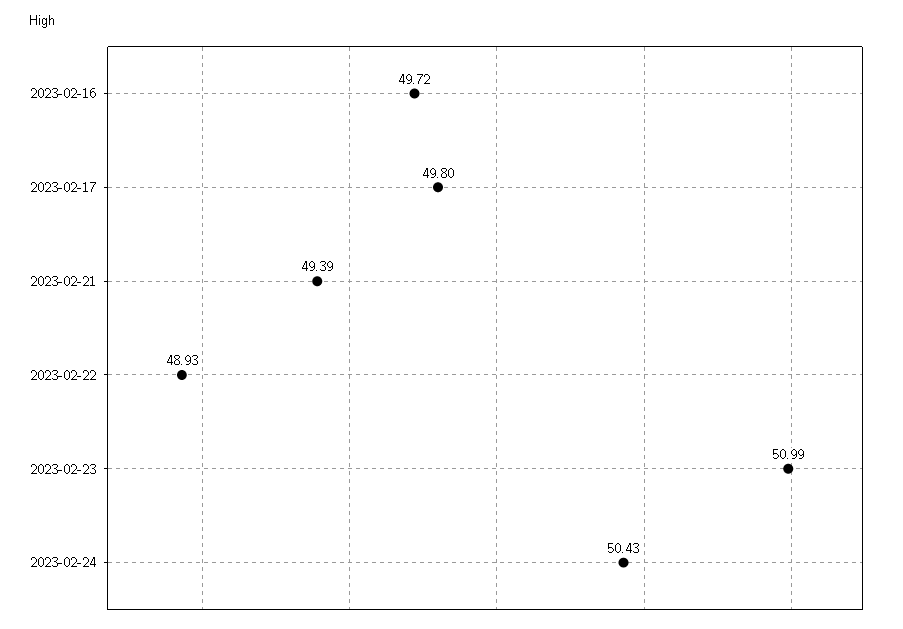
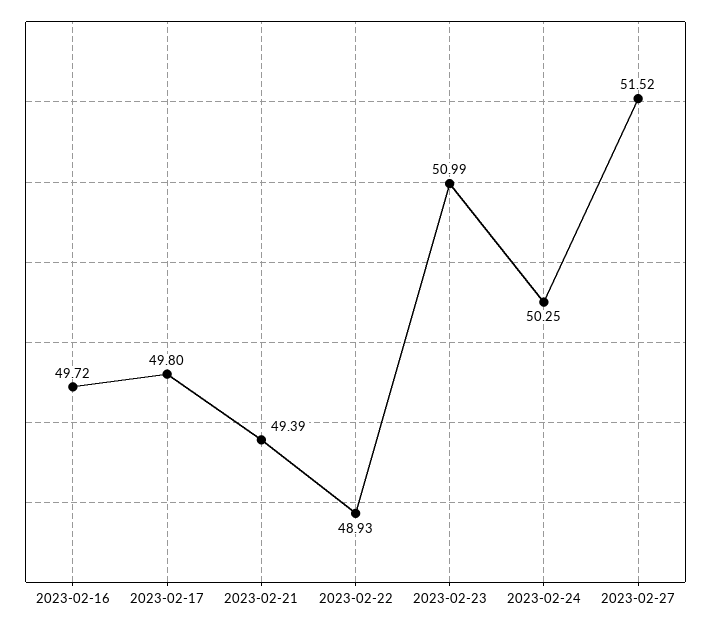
2023-02-24: 50.43 -> 50.25
2023-02-27: none -> 51.52

